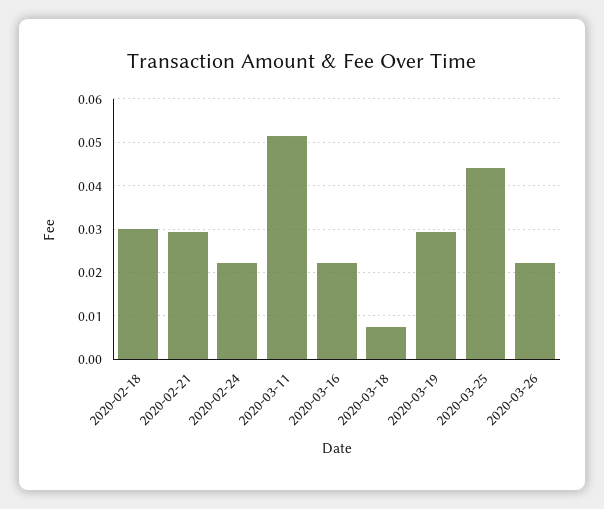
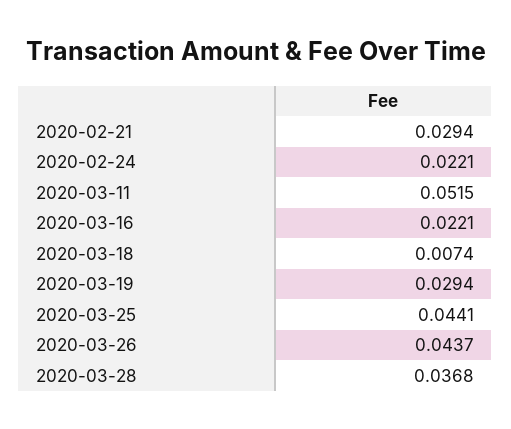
2020-02-18: 0.03 -> none
2020-03-26: 0.022 -> 0.0437
2020-03-28: none -> 0.0368

